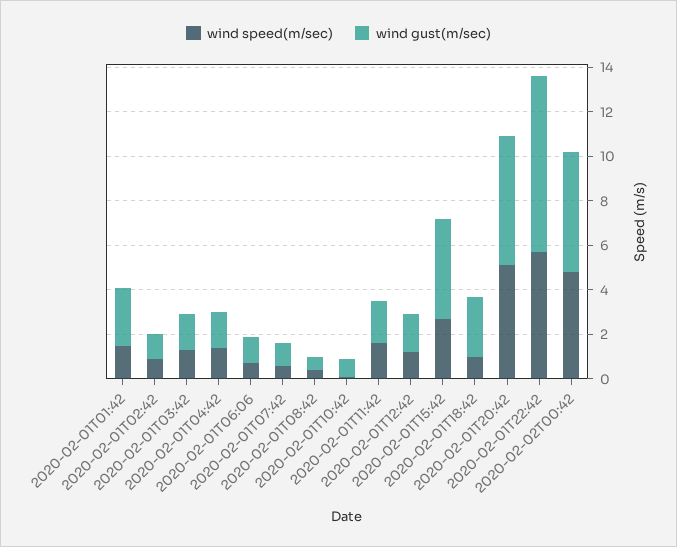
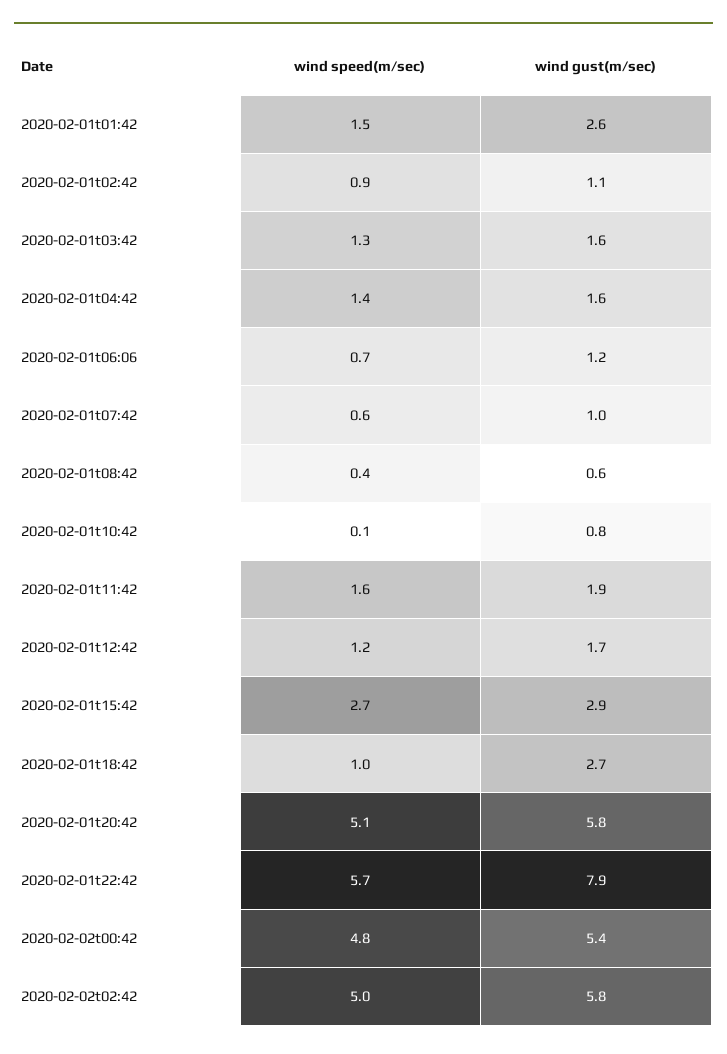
wind gust(m/sec), 2020-02-01T15:42: 4.5 -> 2.9
wind speed(m/sec), 2020-02-02t02:42: none -> 5
wind gust(m/sec), 2020-02-02t02:42: none -> 5.8

